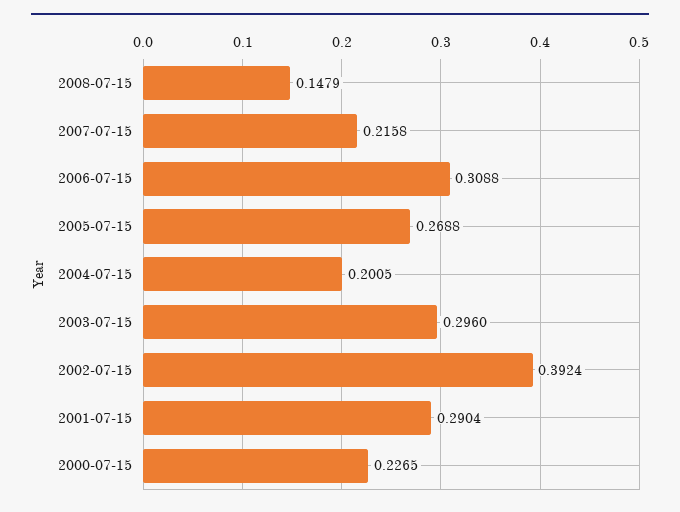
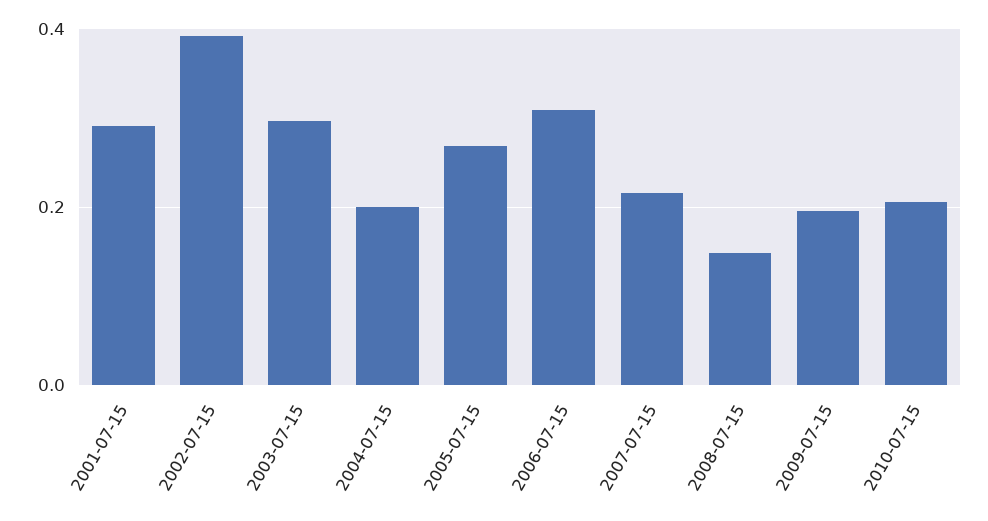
2000-07-15: 0.2265 -> none
2009-07-15: none -> 0.2
2010-07-15: none -> 0.2

